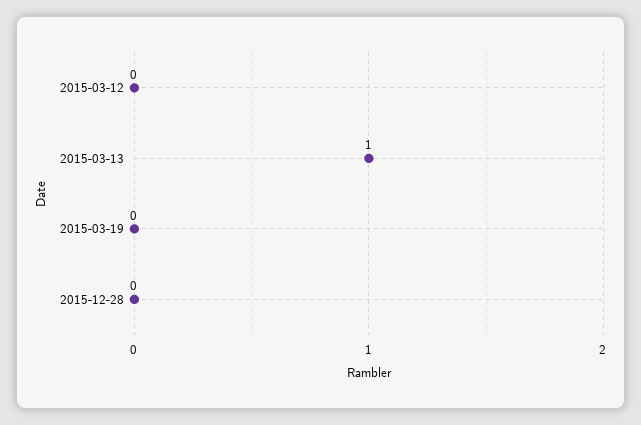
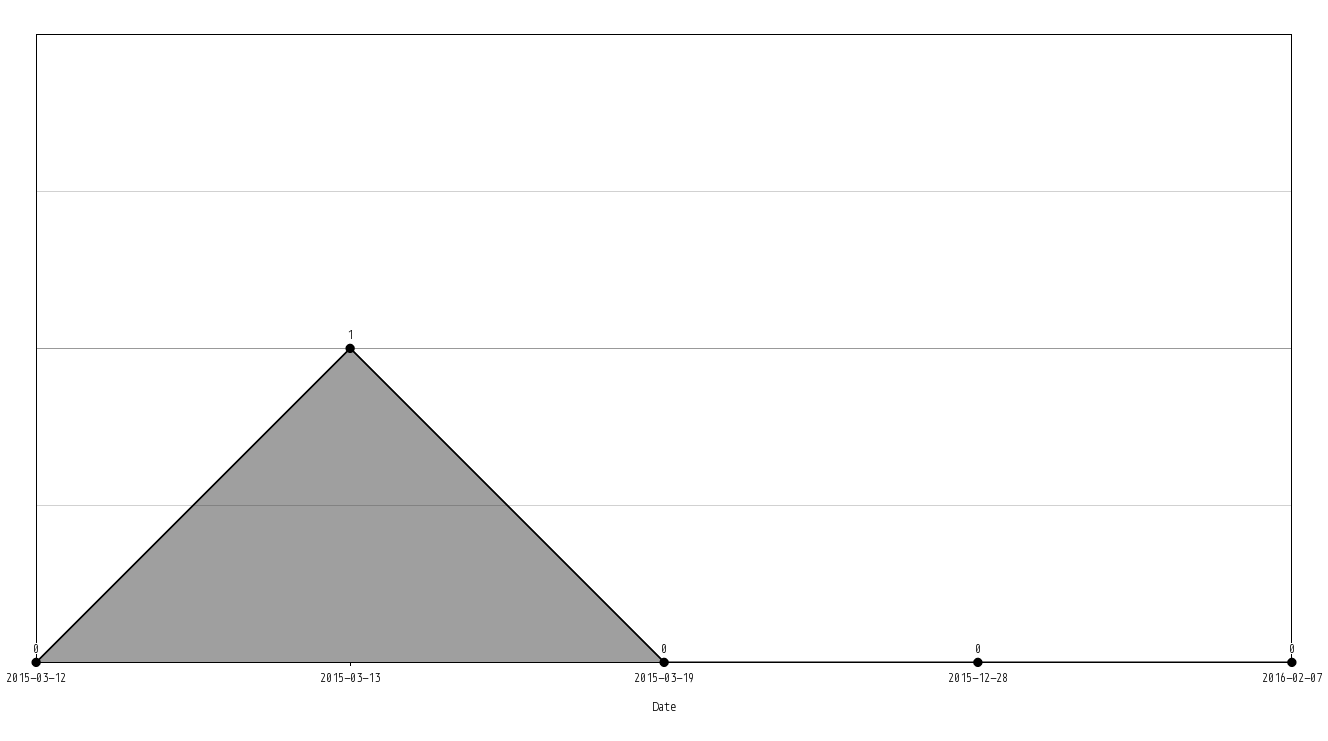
2016-02-07: none -> 0

